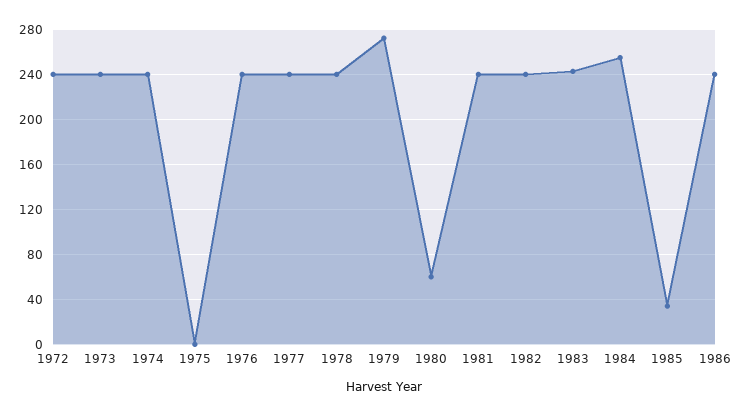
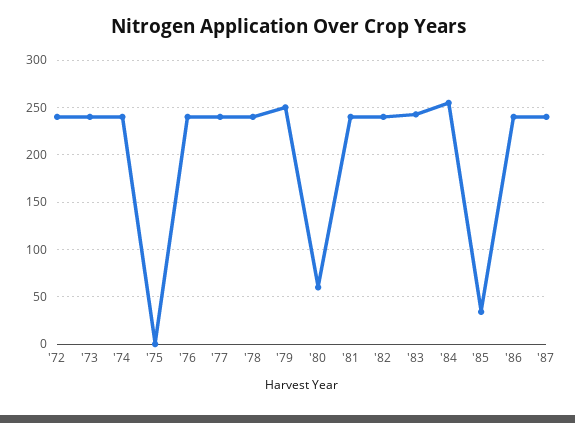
1979: 270 -> 250
'87: none -> 240

